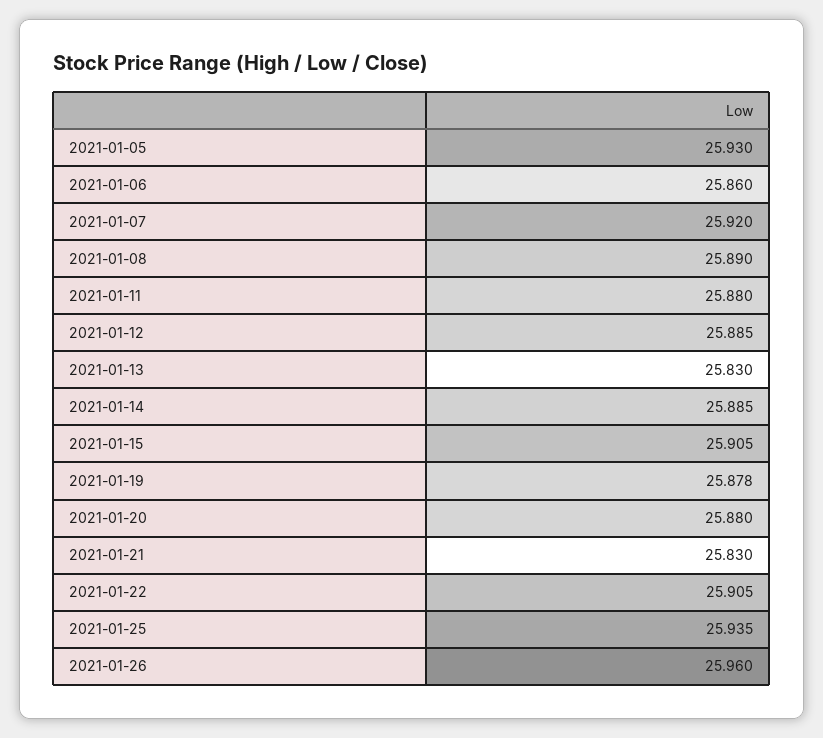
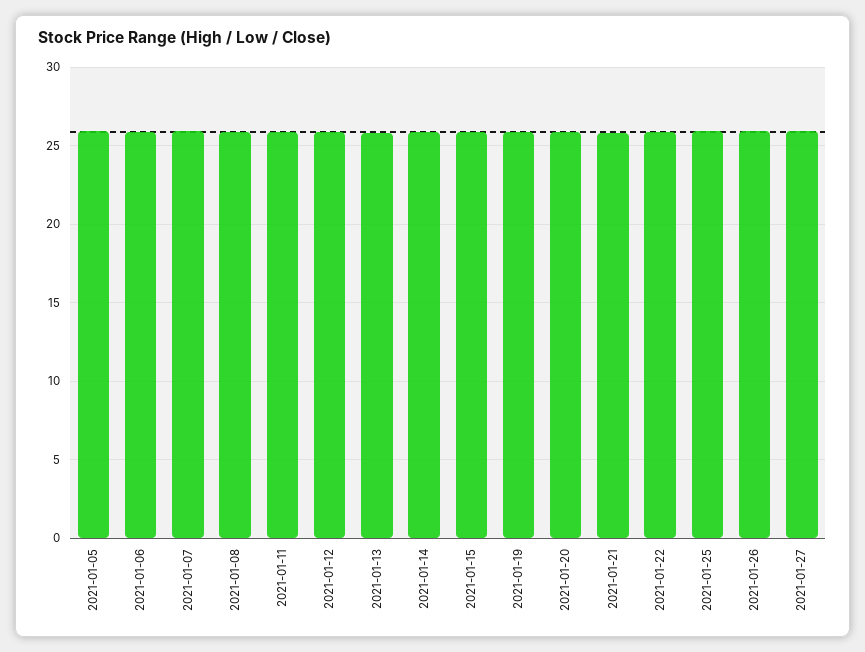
2021-01-27: none -> 26

